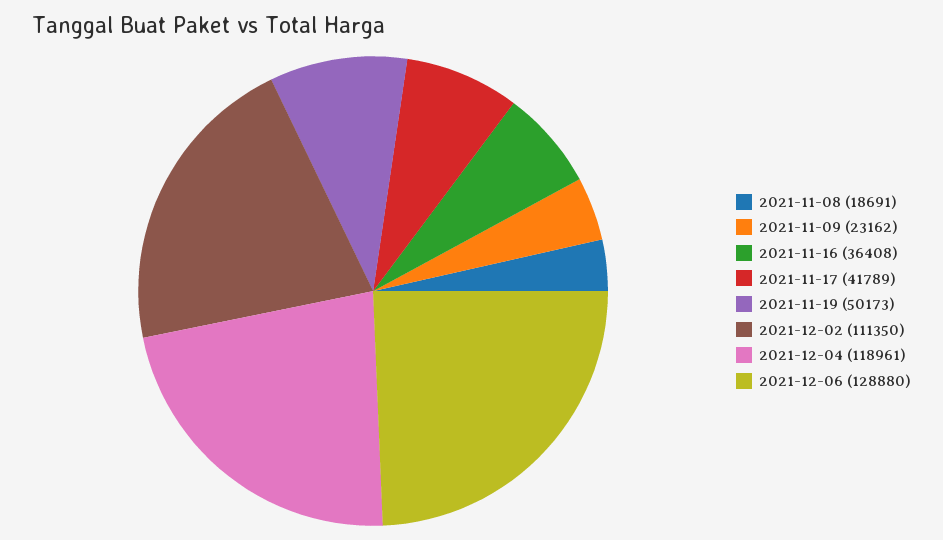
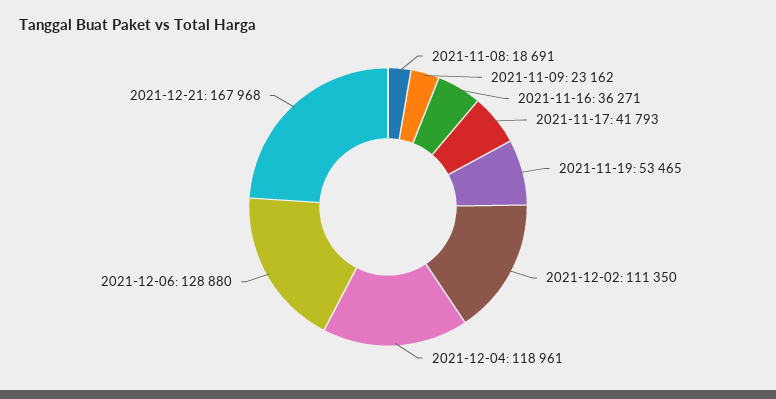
2021-11-16: 36408 -> 36271
2021-11-17: 41789 -> 41793
2021-11-19: 50173 -> 53465
2021-12-21: none -> 167968

